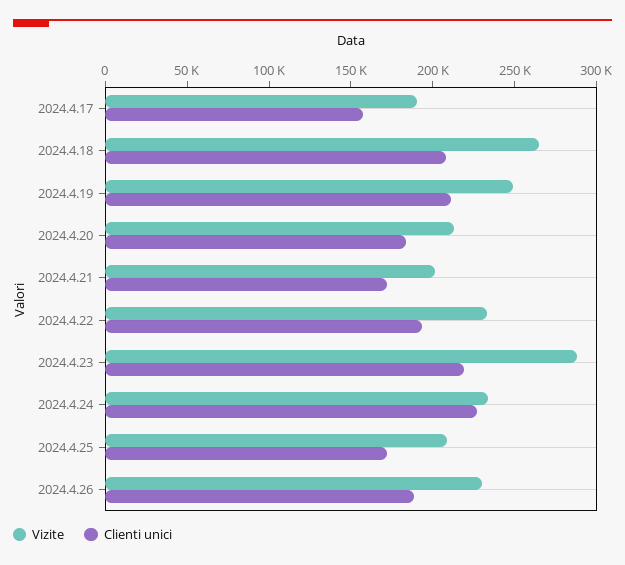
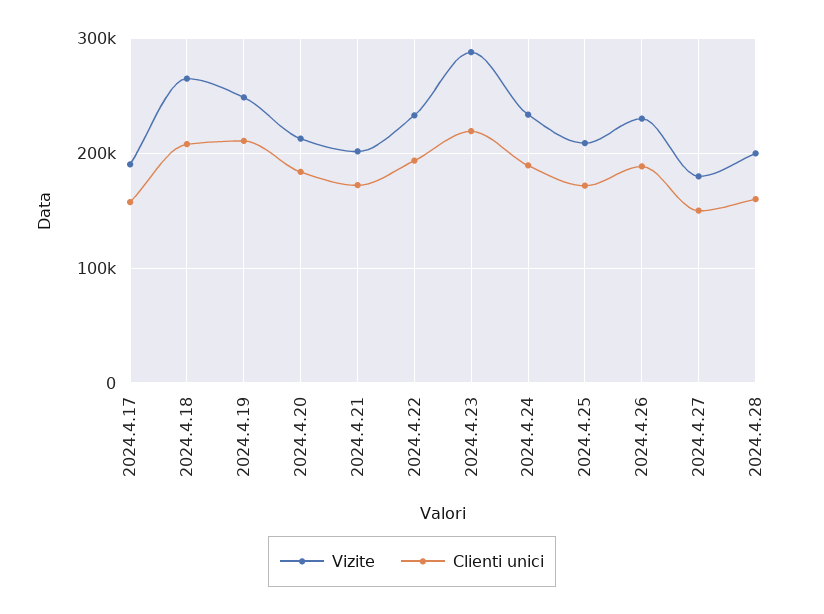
Clienti unici, 2024.4.24: 230000 -> 190000
Vizite, 2024.4.27: none -> 180000
Clienti unici, 2024.4.27: none -> 150000
Vizite, 2024.4.28: none -> 200000
Clienti unici, 2024.4.28: none -> 160000

